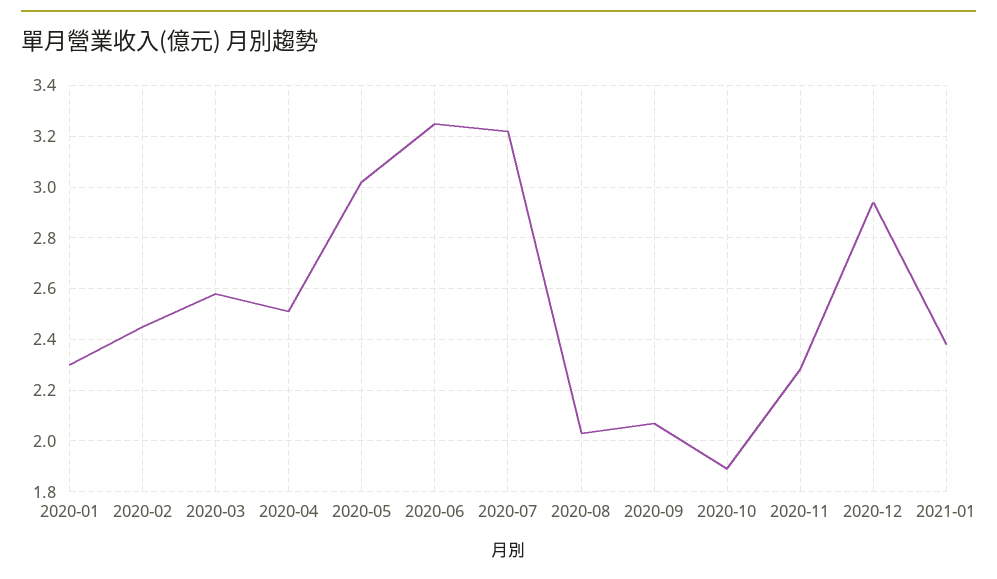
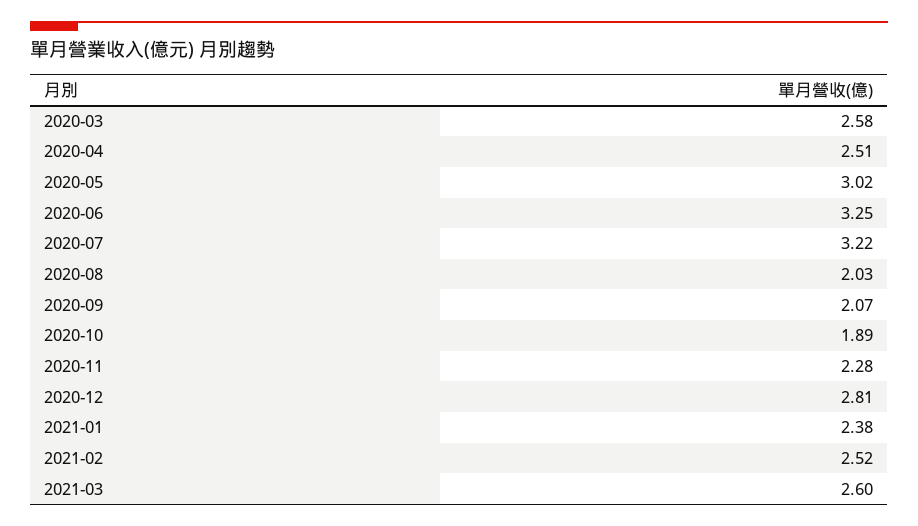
2020-01: 2.3 -> none
2020-02: 2.45 -> none
2020-12: 2.95 -> 2.81
2021-02: none -> 2.52
2021-03: none -> 2.6

